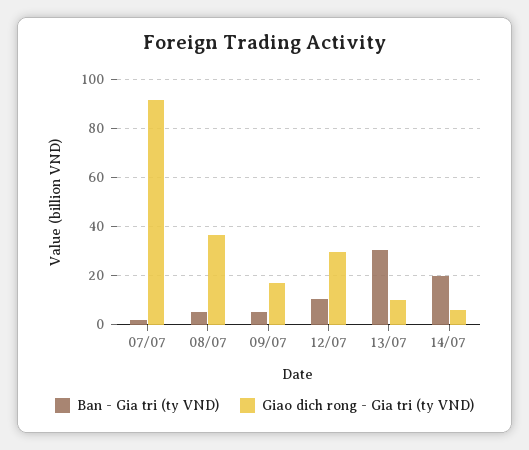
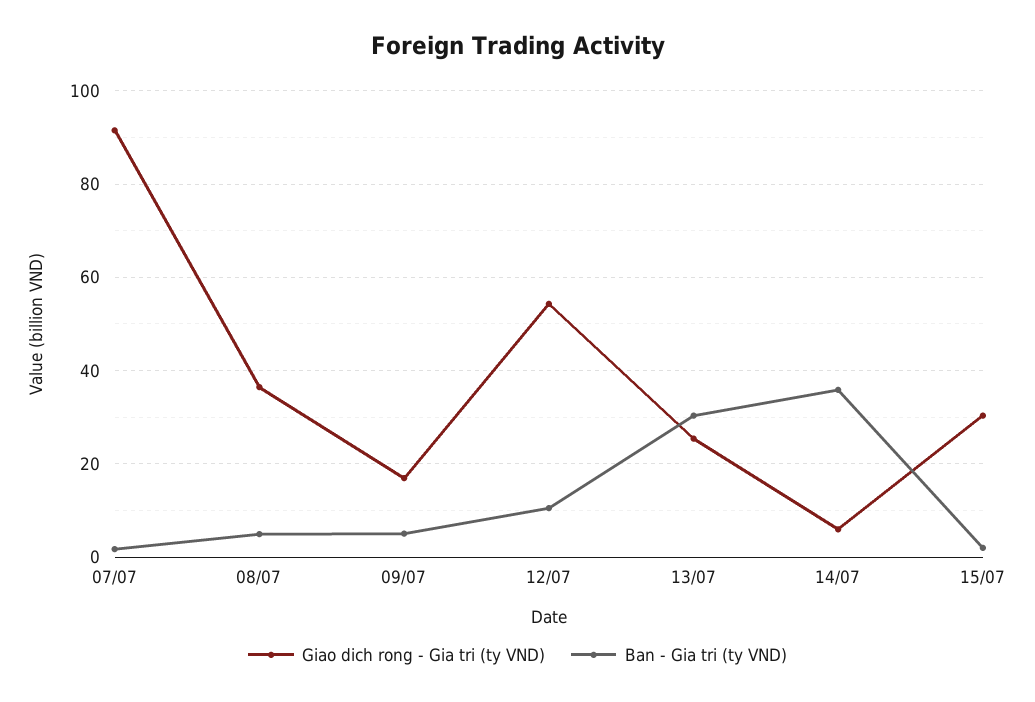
Giao dich rong - Gia tri (ty VND), 12/07: 30 -> 54
Giao dich rong - Gia tri (ty VND), 13/07: 10 -> 26
Ban - Gia tri (ty VND), 14/07: 20 -> 36
Giao dich rong - Gia tri (ty VND), 15/07: none -> 30
Ban - Gia tri (ty VND), 15/07: none -> 2

